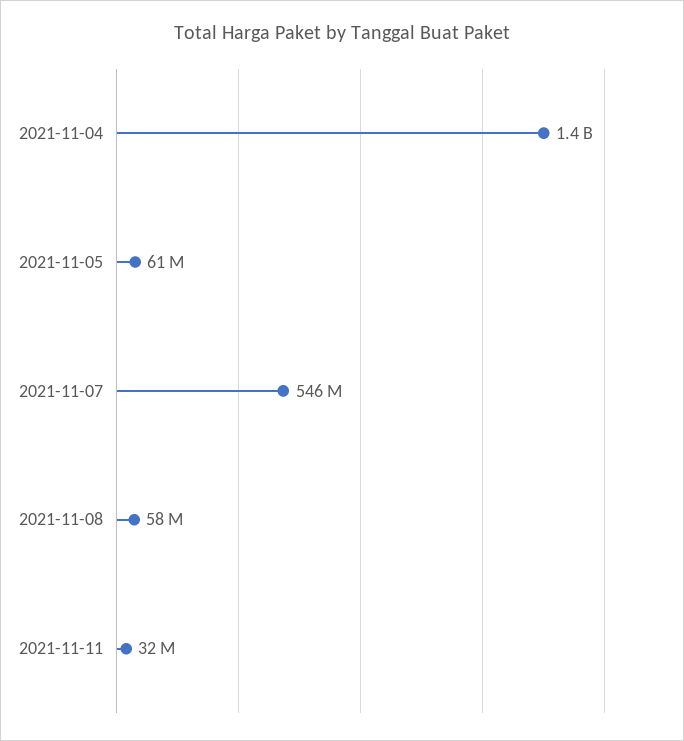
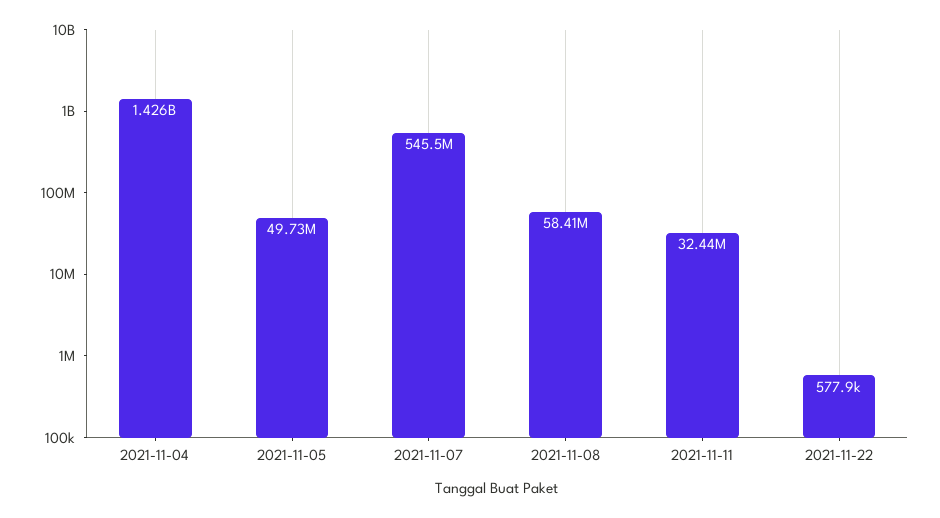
2021-11-05: 61000000 -> 49730000
2021-11-22: none -> 577900

